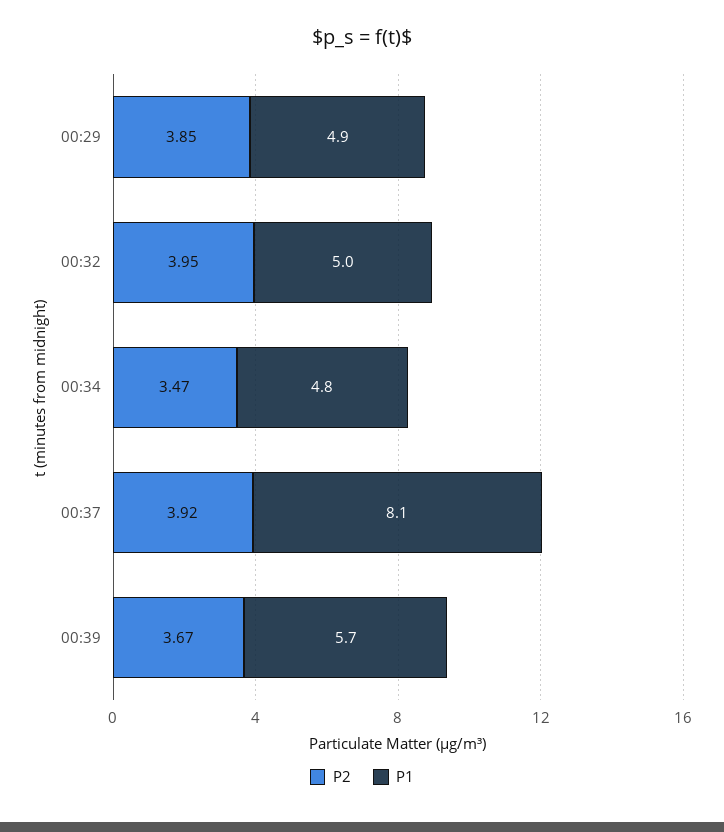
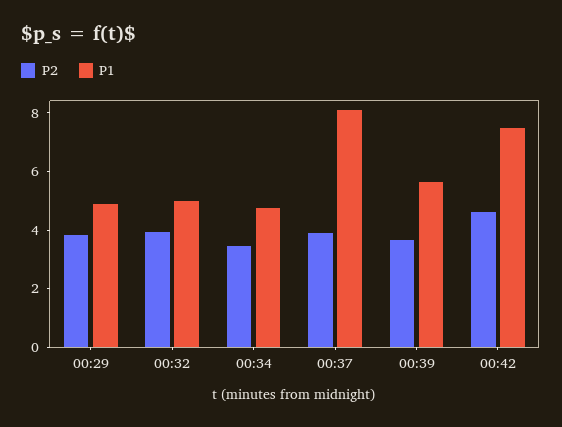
P2, 00:42: none -> 4.5
P1, 00:42: none -> 7.5

